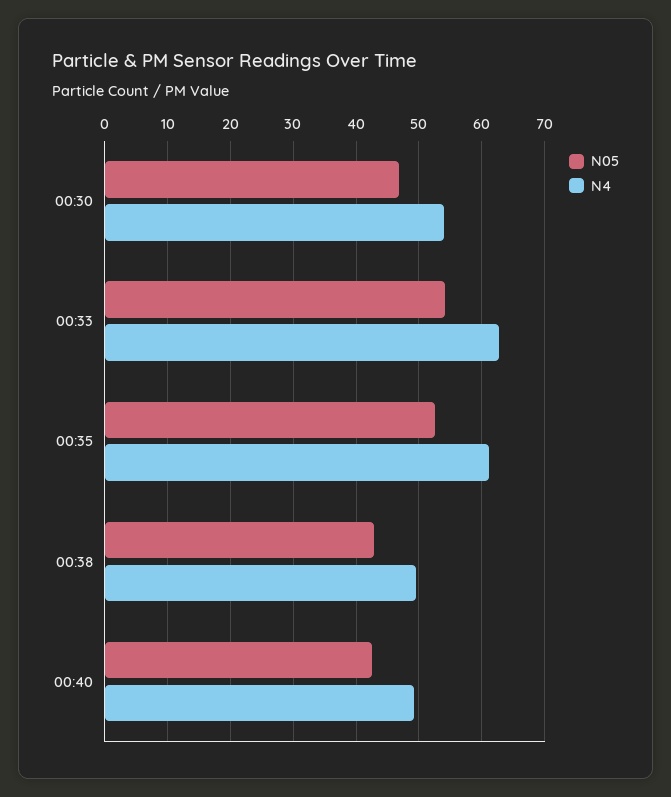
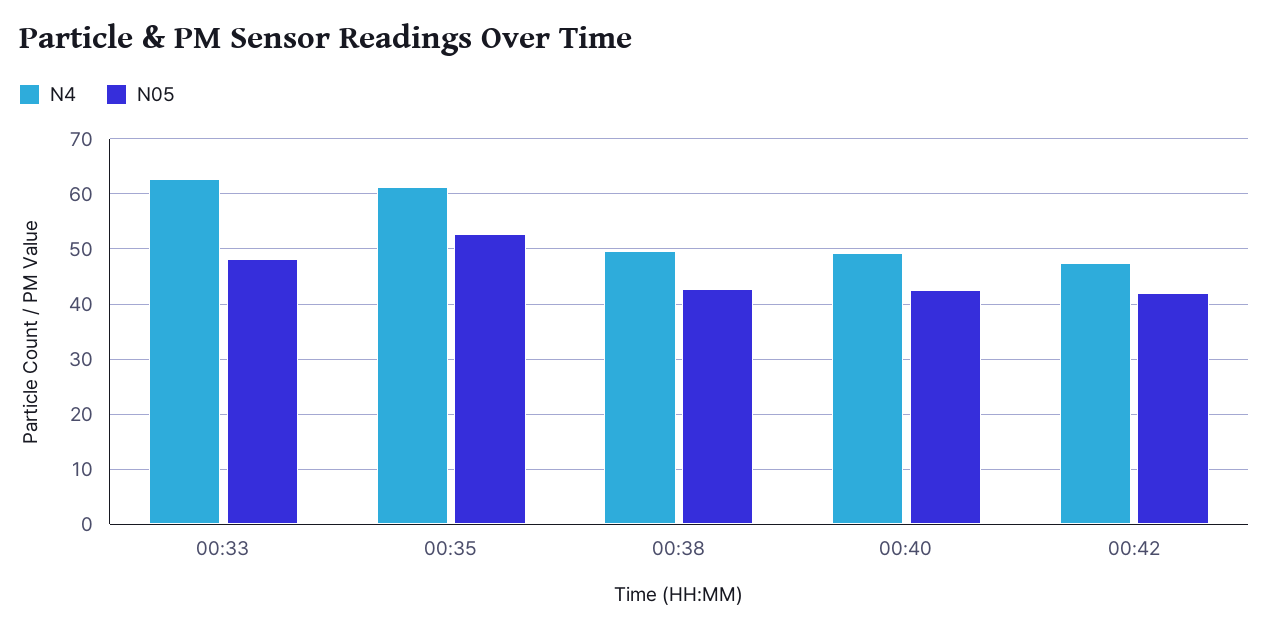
N05, 00:30: 47 -> none
N4, 00:30: 54 -> none
N05, 00:33: 54 -> 48
N4, 00:42: none -> 48
N05, 00:42: none -> 42

